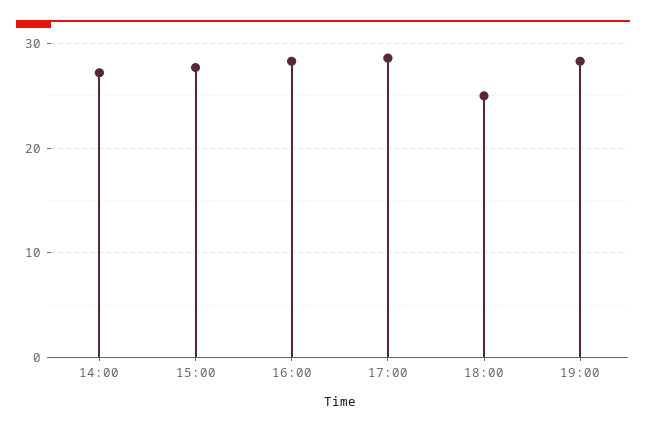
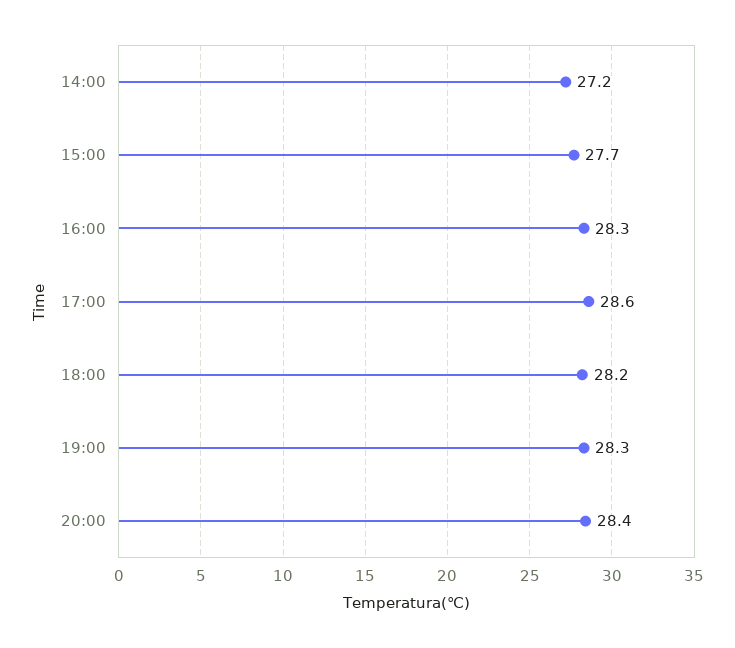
18:00: 25 -> 28.2
20:00: none -> 28.4

